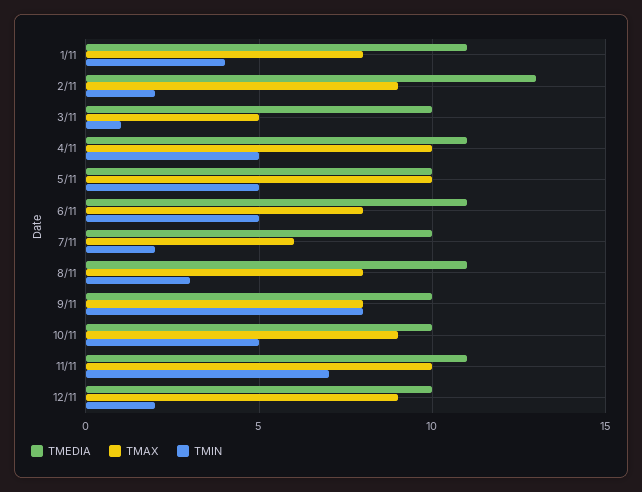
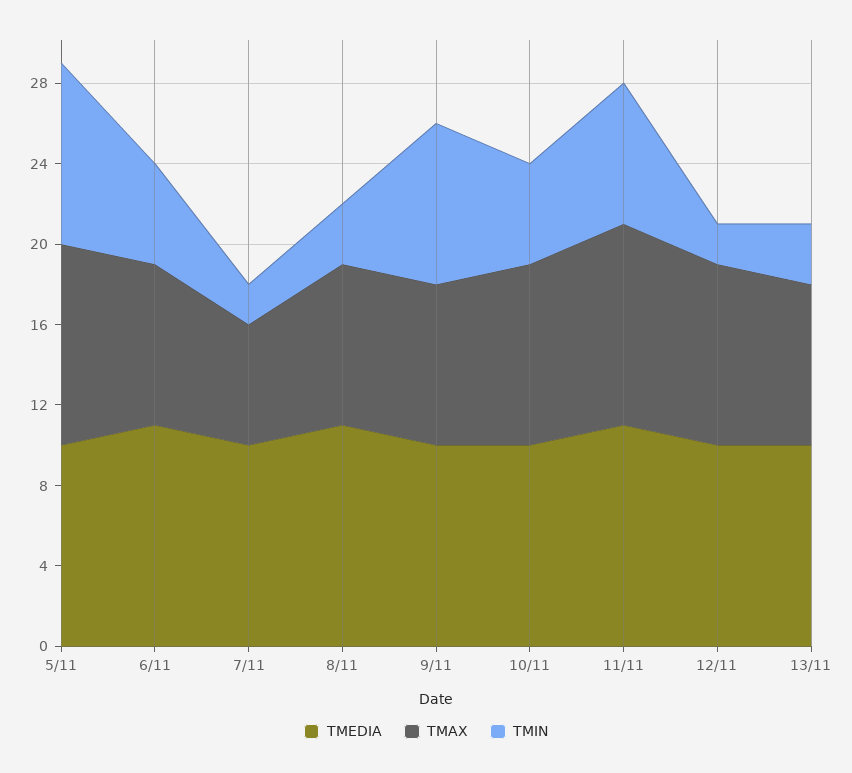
TMEDIA, 1/11: 11 -> none
TMAX, 1/11: 8 -> none
TMIN, 1/11: 4 -> none
TMEDIA, 2/11: 13 -> none
TMAX, 2/11: 9 -> none
TMIN, 2/11: 2 -> none
TMEDIA, 3/11: 10 -> none
TMAX, 3/11: 5 -> none
TMIN, 3/11: 1 -> none
TMEDIA, 4/11: 11 -> none
TMAX, 4/11: 10 -> none
TMIN, 4/11: 5 -> none
TMIN, 5/11: 5 -> 9
TMEDIA, 13/11: none -> 10
TMAX, 13/11: none -> 8
TMIN, 13/11: none -> 3

